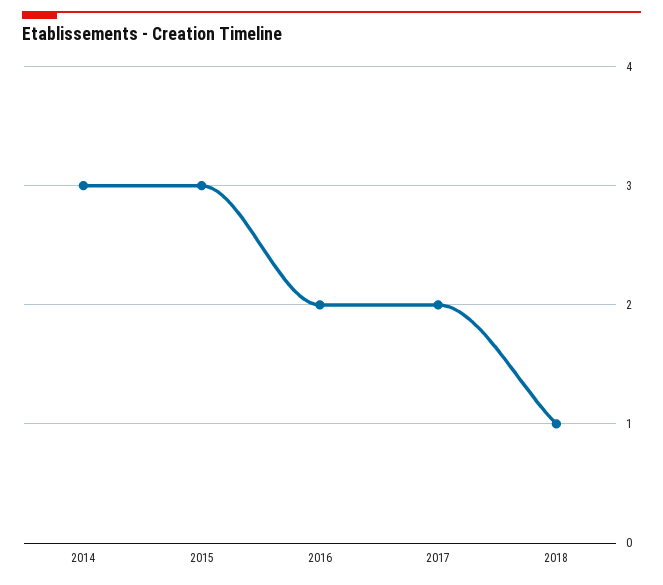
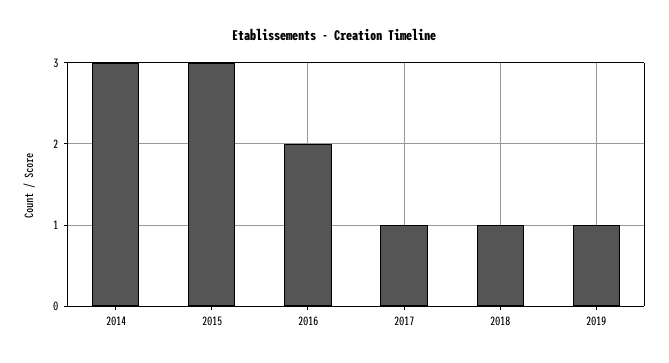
2017: 2 -> 1
2019: none -> 1

